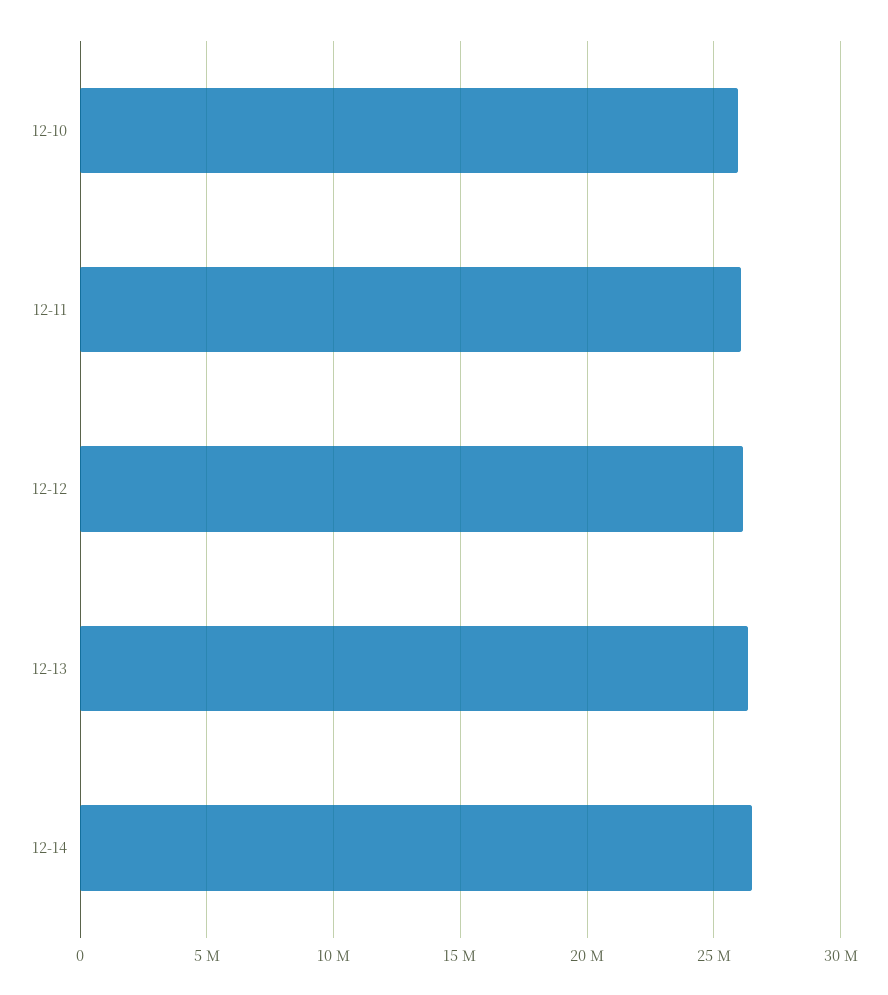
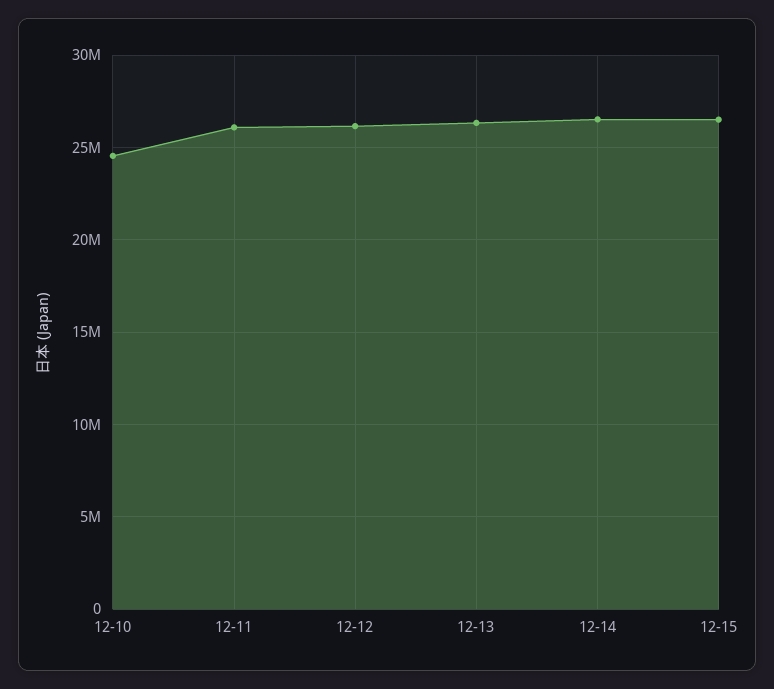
12-10: 26000000 -> 24500000
12-15: none -> 26500000

